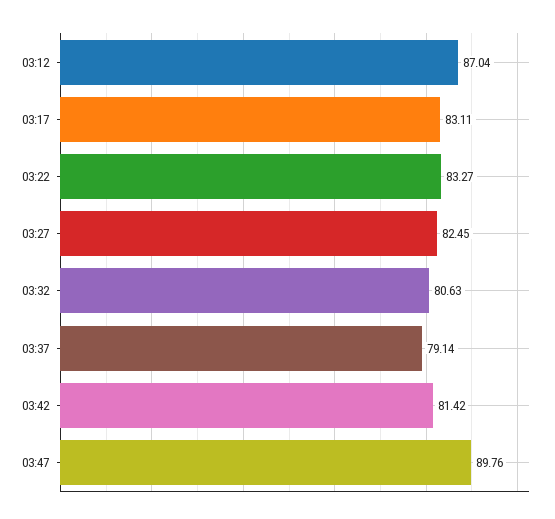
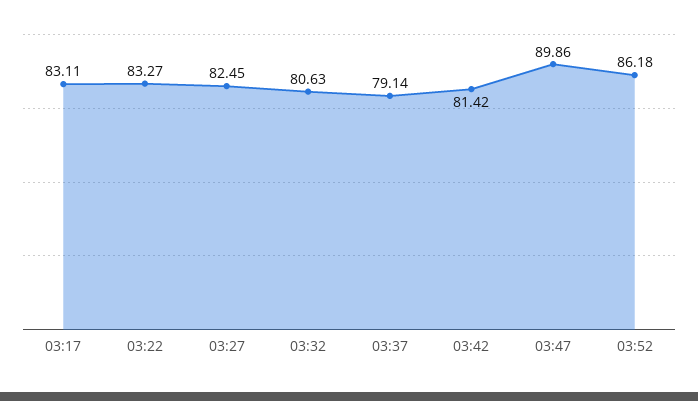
03:12: 87.04 -> none
03:47: 89.76 -> 89.86
03:52: none -> 86.18

